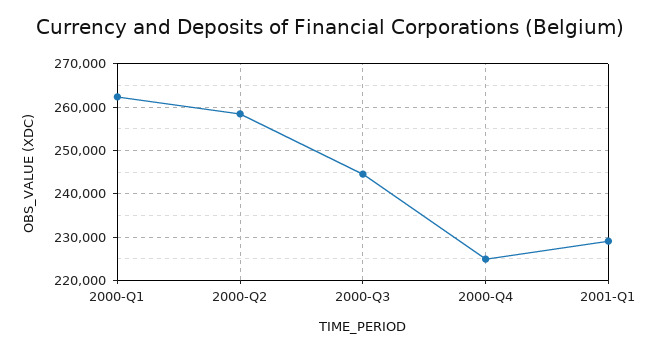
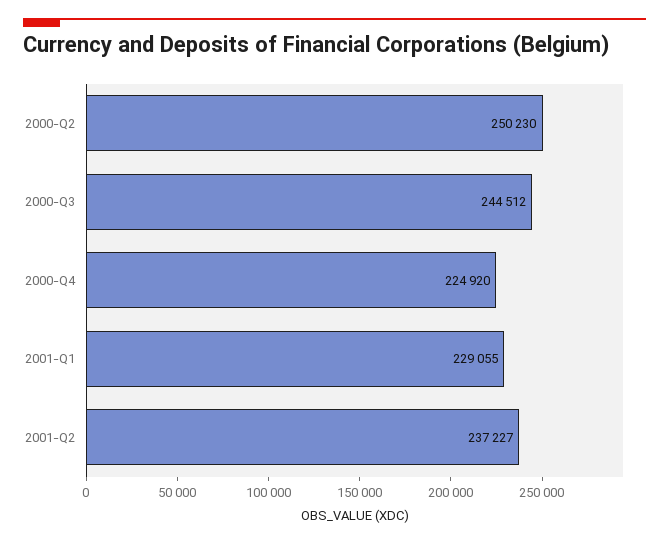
2000-Q1: 262000 -> none
2000-Q2: 258000 -> 250230
2001-Q2: none -> 237227

